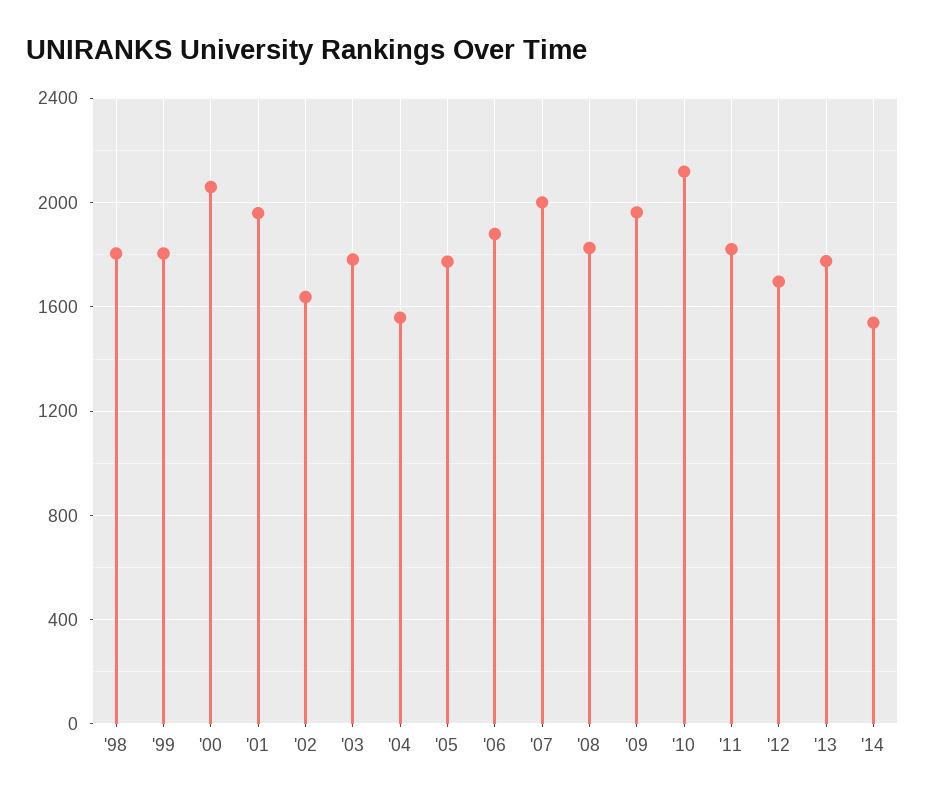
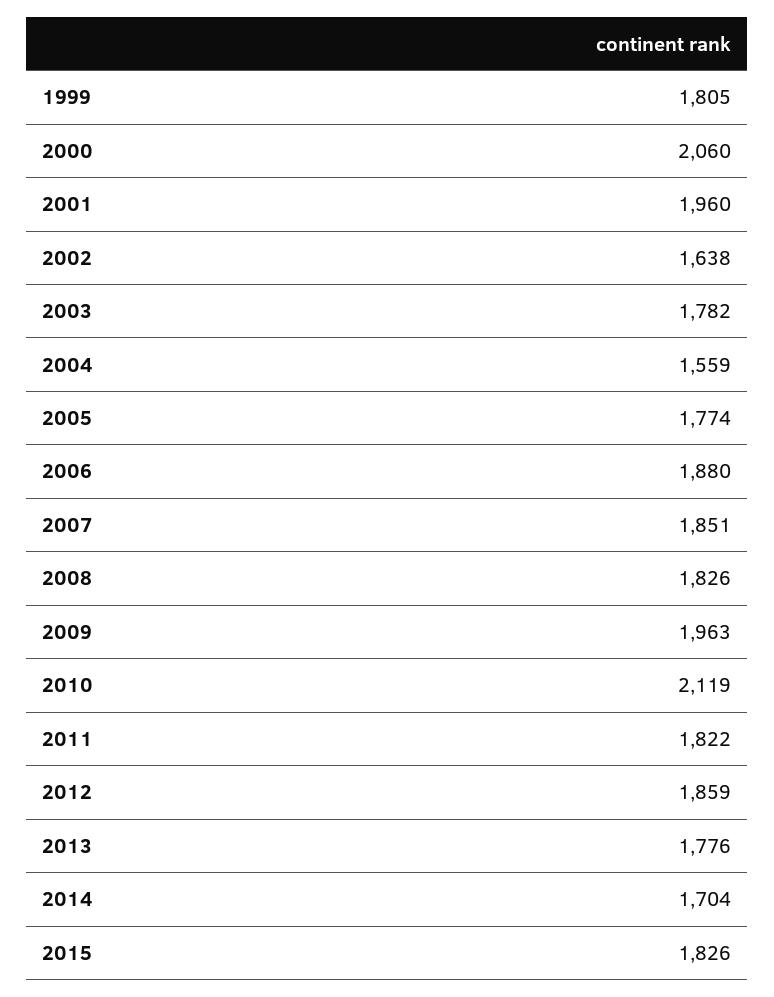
'98: 1800 -> none
'07: 2000 -> 1851
'12: 1700 -> 1859
'14: 1550 -> 1704
2015: none -> 1826

